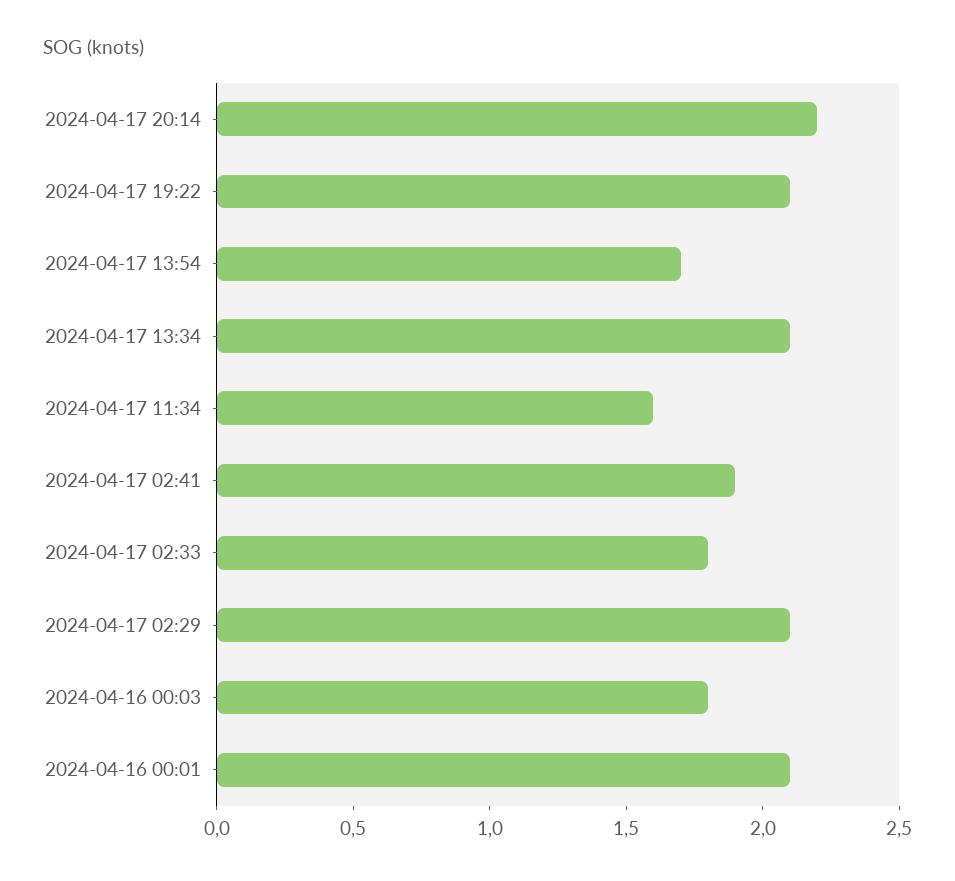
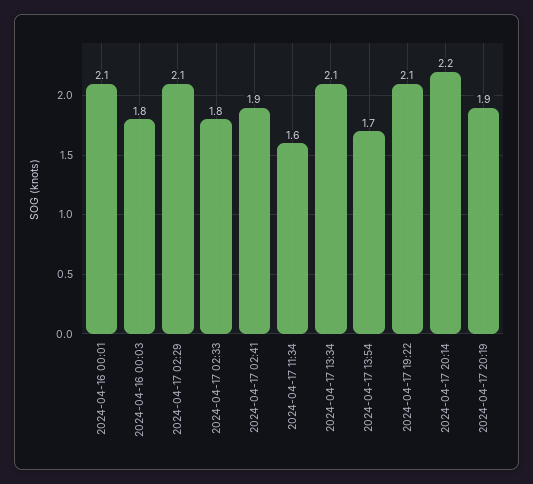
2024-04-17 20:19: none -> 1.9

